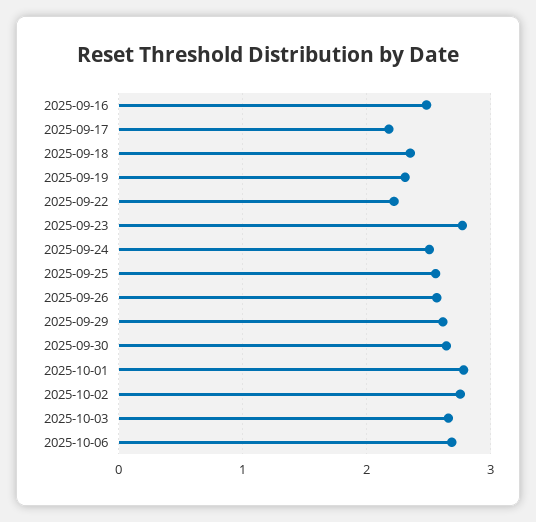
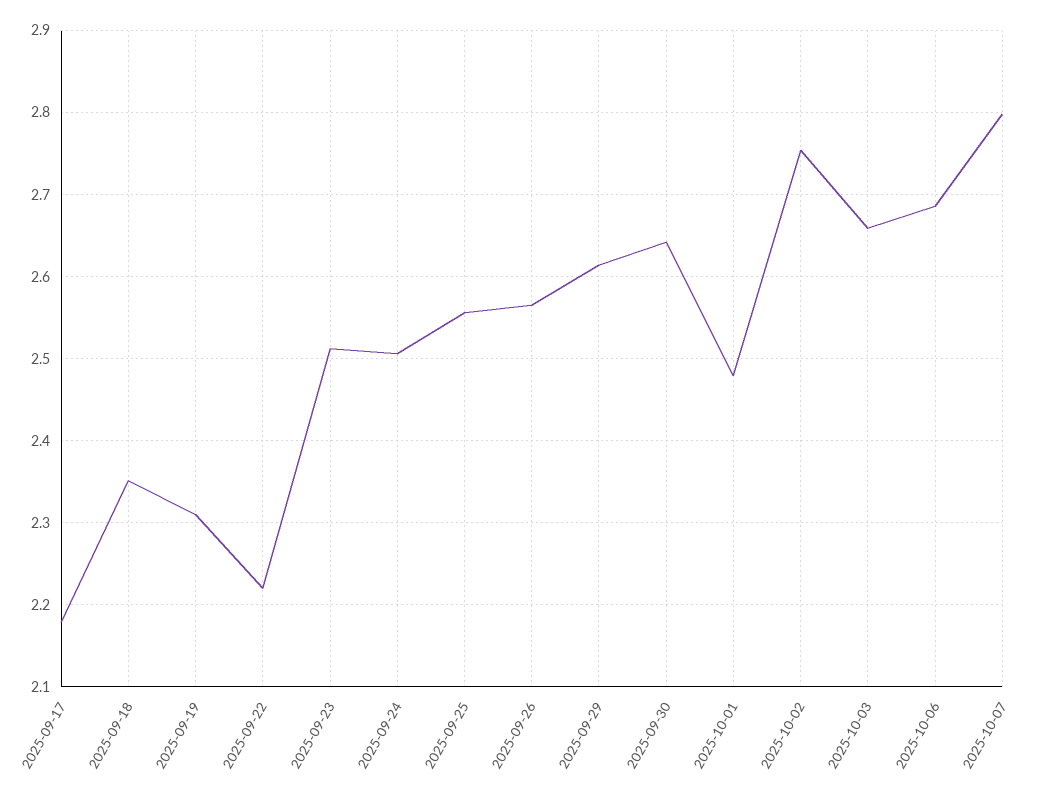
2025-09-16: 2.5 -> none
2025-09-23: 2.8 -> 2.51
2025-10-01: 2.8 -> 2.48
2025-10-07: none -> 2.8

